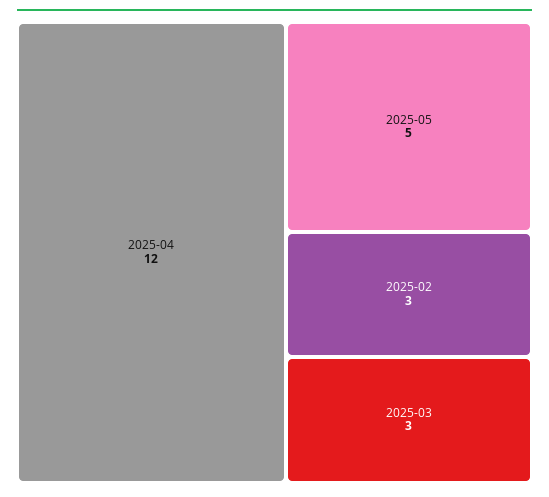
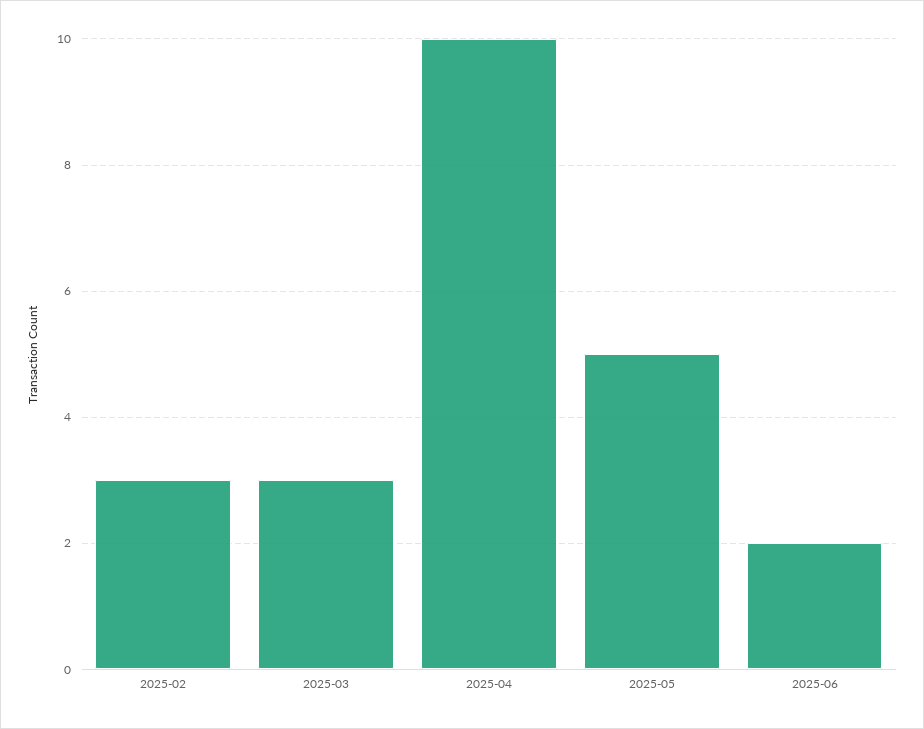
2025-04: 12 -> 10
2025-06: none -> 2

